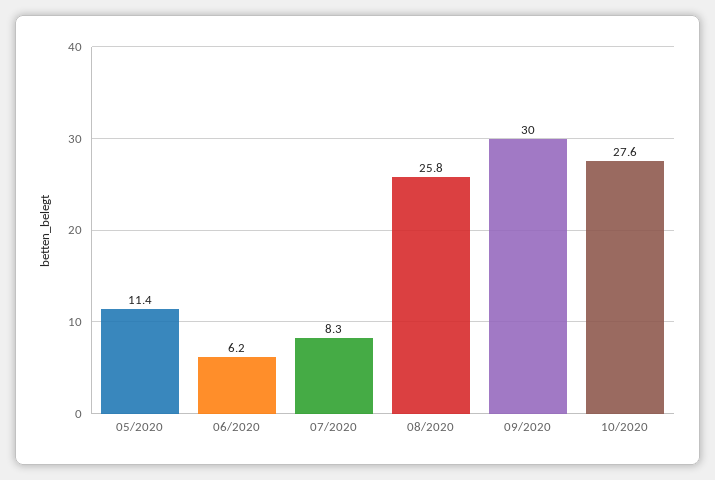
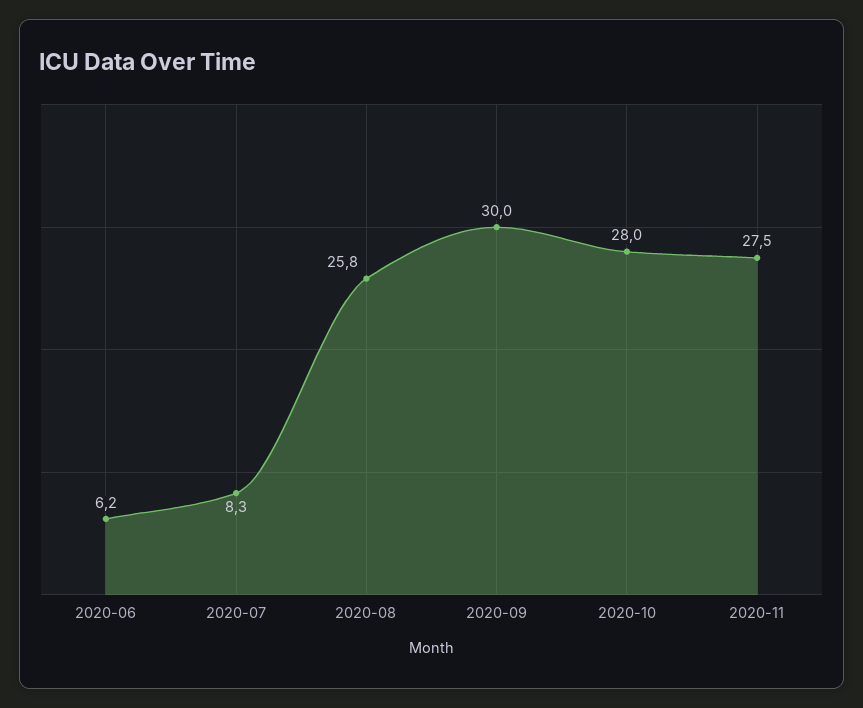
05/2020: 11.4 -> none
10/2020: 27.6 -> 28
2020-11: none -> 27.5

